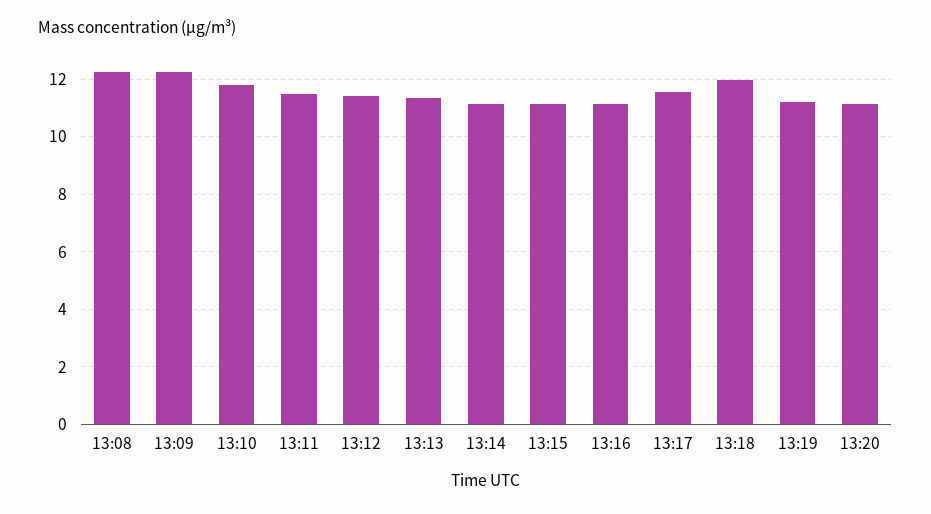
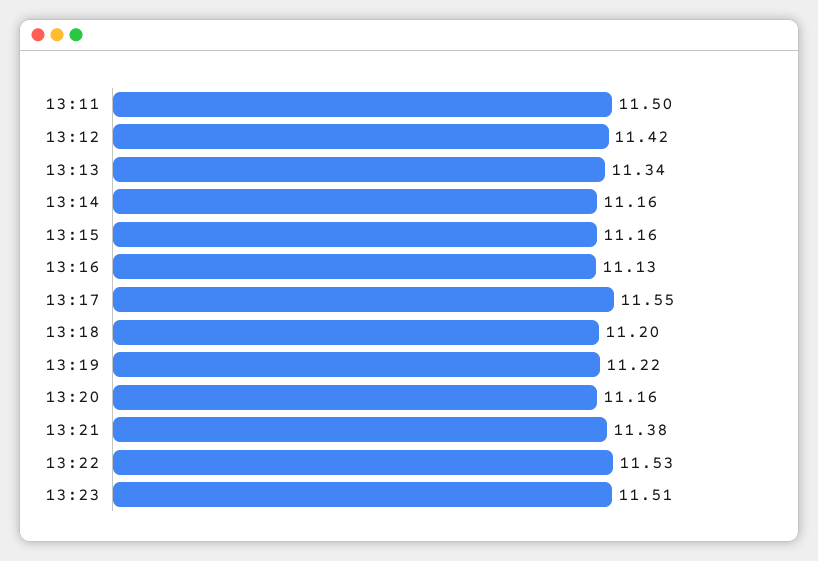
13:08: 12.25 -> none
13:09: 12.25 -> none
13:10: 11.75 -> none
13:18: 12 -> 11.2
13:21: none -> 11.38
13:22: none -> 11.53
13:23: none -> 11.51

